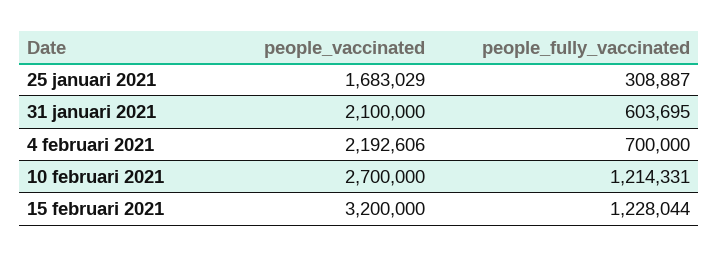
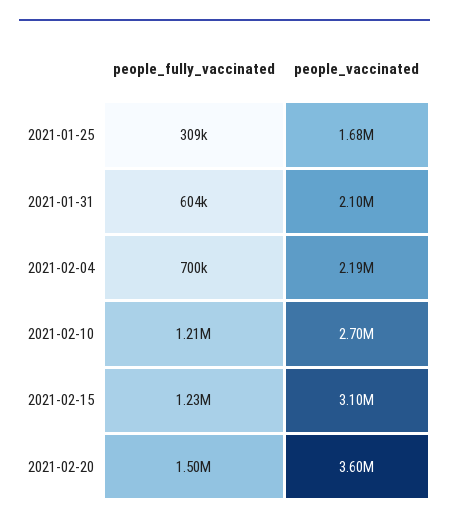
people_vaccinated, 15 februari 2021: 3200000 -> 3100000
people_fully_vaccinated, 2021-02-20: none -> 1500000
people_vaccinated, 2021-02-20: none -> 3600000

